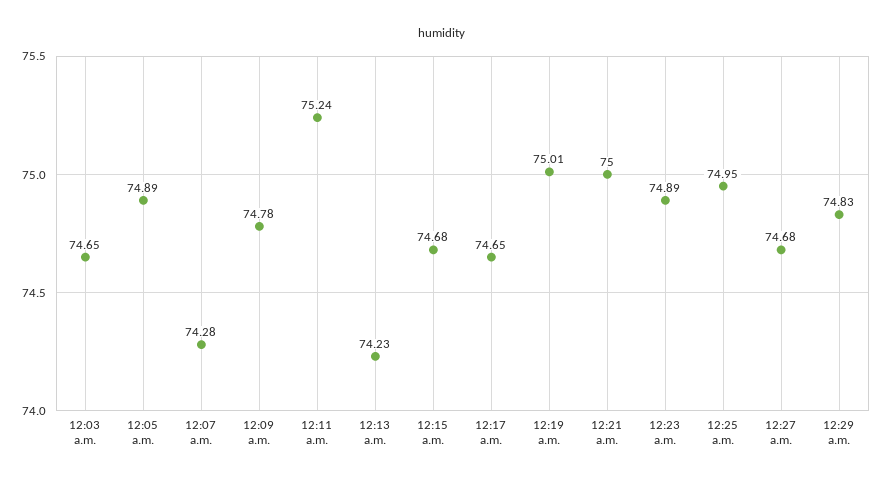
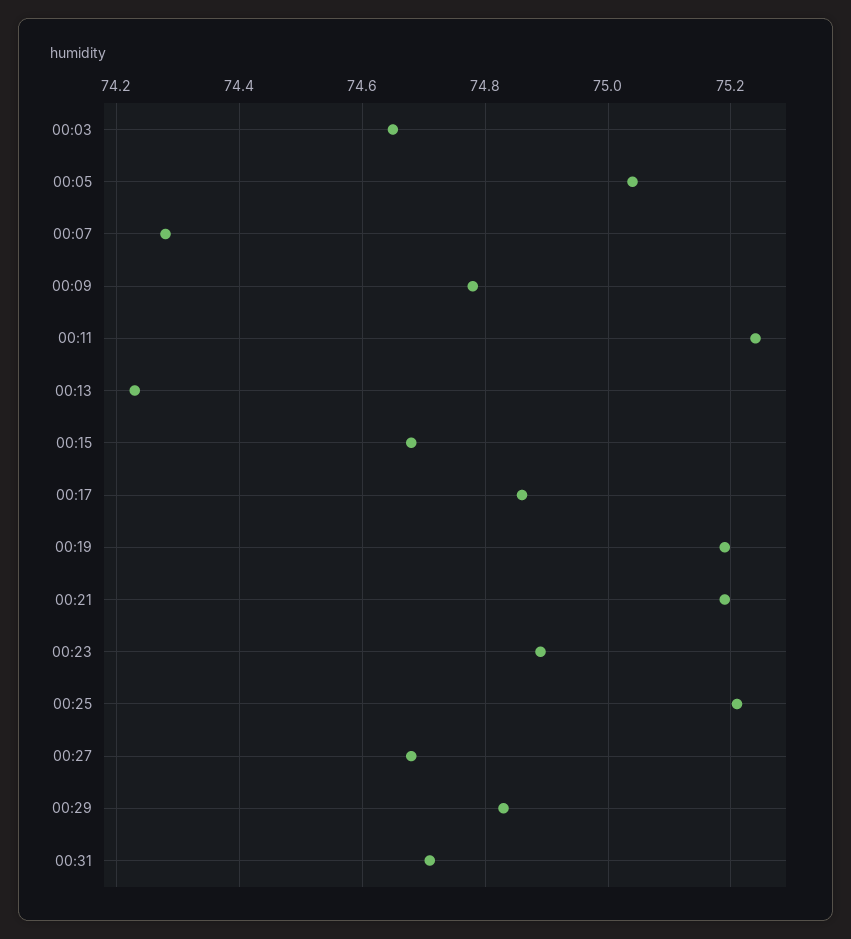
12:05 a.m.: 74.89 -> 75.05
12:17 a.m.: 74.65 -> 74.85
12:19 a.m.: 75.01 -> 75.2
12:21 a.m.: 75 -> 75.2
12:25 a.m.: 74.95 -> 75.2
00:31: none -> 74.7

